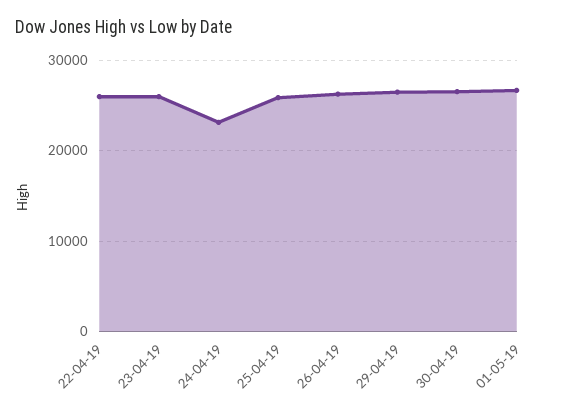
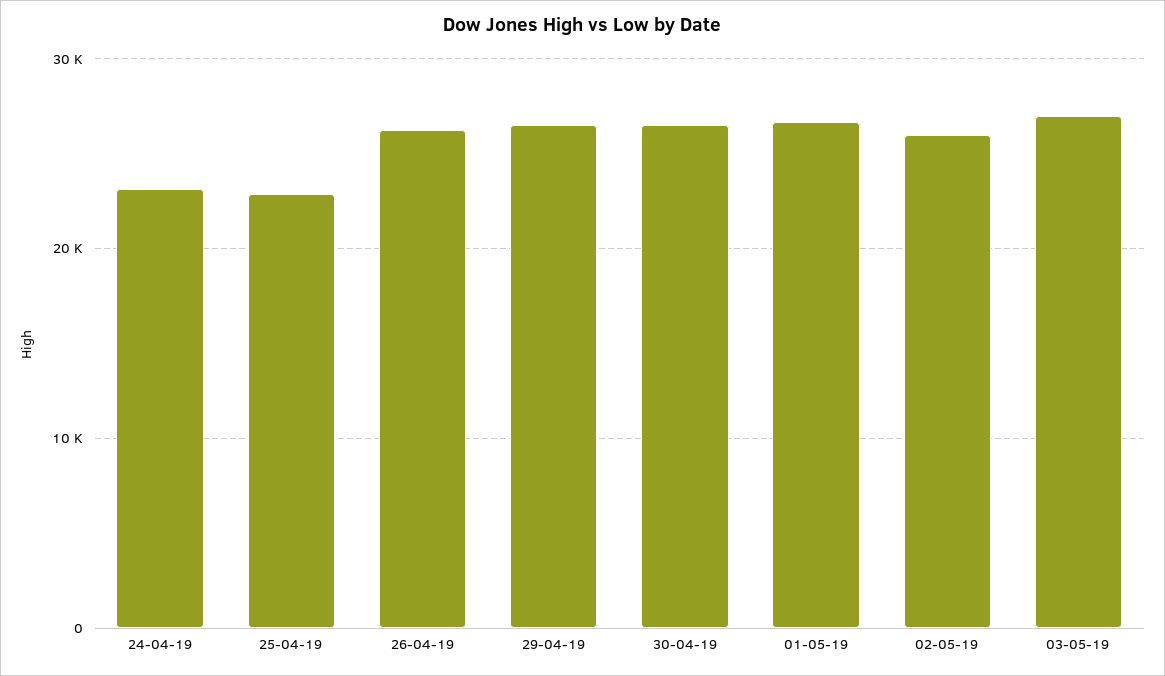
22-04-19: 26000 -> none
23-04-19: 26000 -> none
25-04-19: 26000 -> 23000
02-05-19: none -> 26000
03-05-19: none -> 27000

